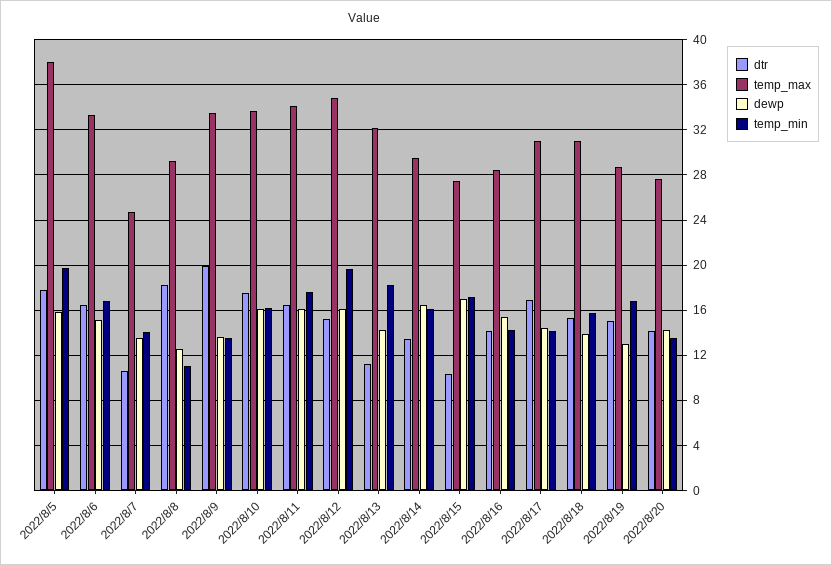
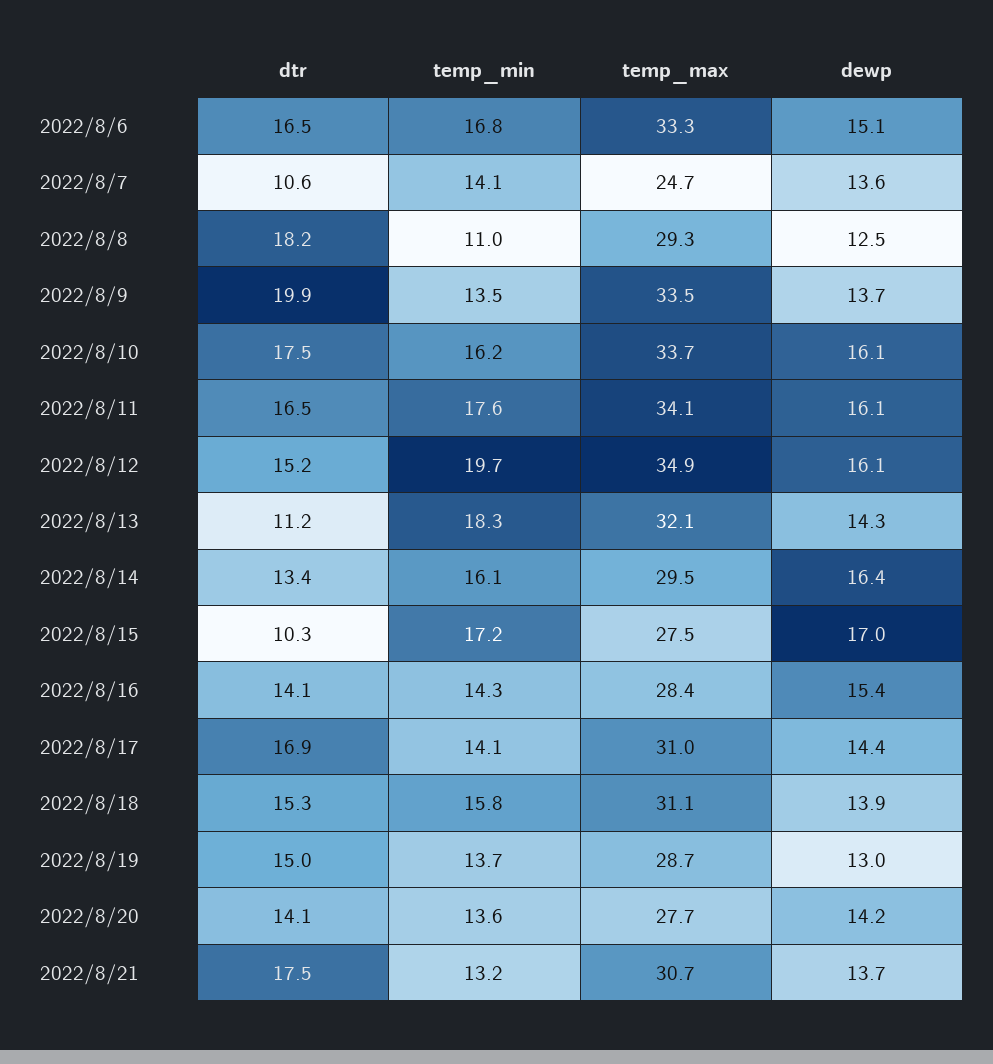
dtr, 2022/8/5: 18 -> none
temp_max, 2022/8/5: 38 -> none
dewp, 2022/8/5: 16 -> none
temp_min, 2022/8/5: 20 -> none
temp_min, 2022/8/19: 17 -> 13.7
dtr, 2022/8/21: none -> 17.5
temp_min, 2022/8/21: none -> 13.2
temp_max, 2022/8/21: none -> 30.7
dewp, 2022/8/21: none -> 13.7

